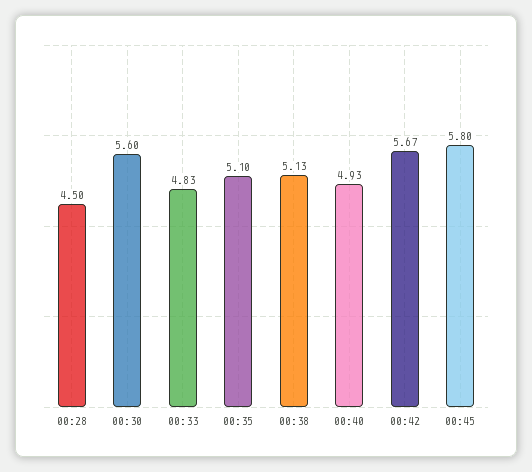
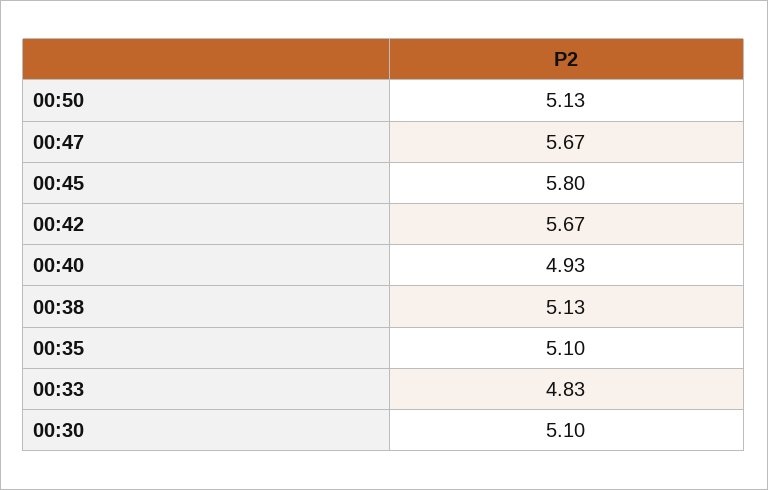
00:28: 4.5 -> none
00:30: 5.6 -> 5.1
00:50: none -> 5.13
00:47: none -> 5.67

